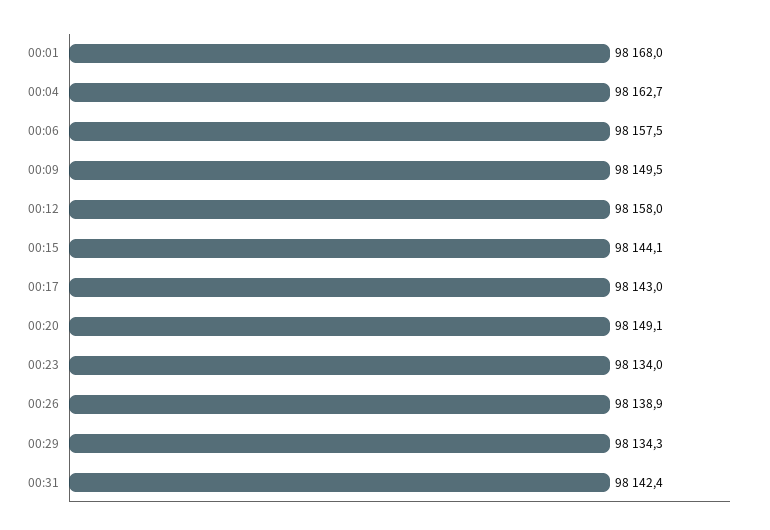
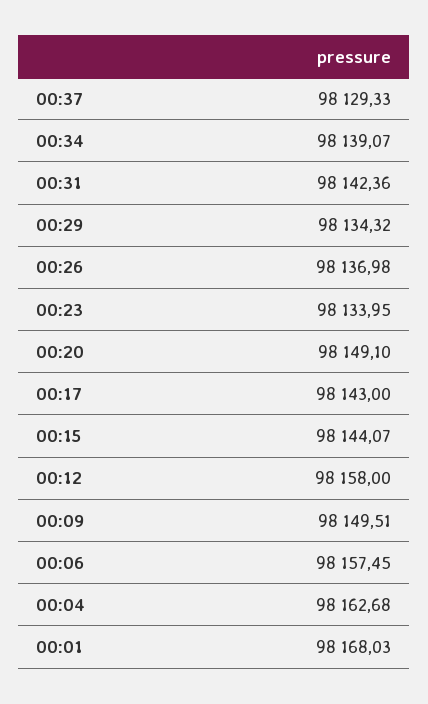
00:26: 98138.9 -> 98136.98
00:37: none -> 98129.33
00:34: none -> 98139.07

